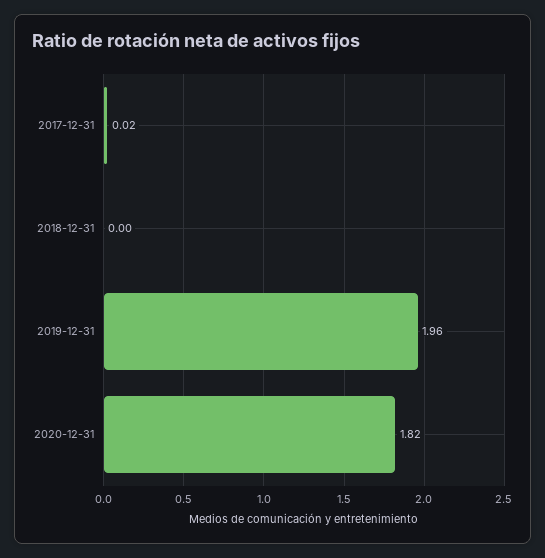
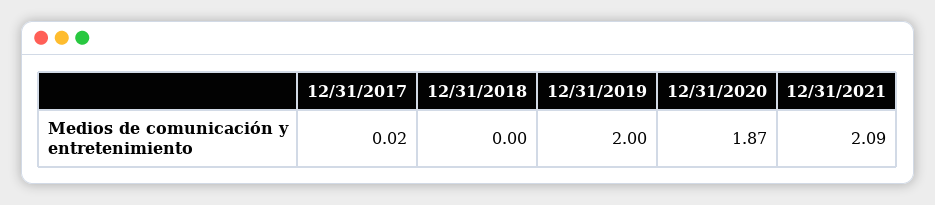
2019-12-31: 1.96 -> 2
2020-12-31: 1.82 -> 1.87
12/31/2021: none -> 2.09

